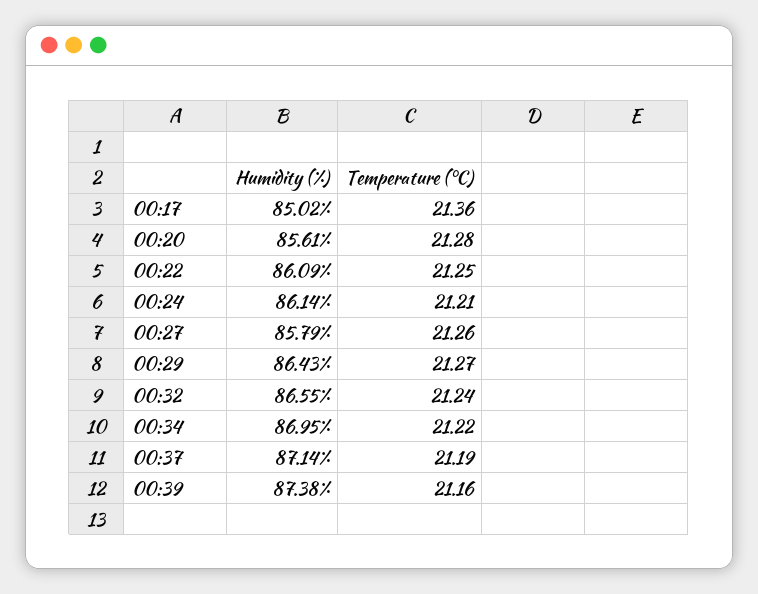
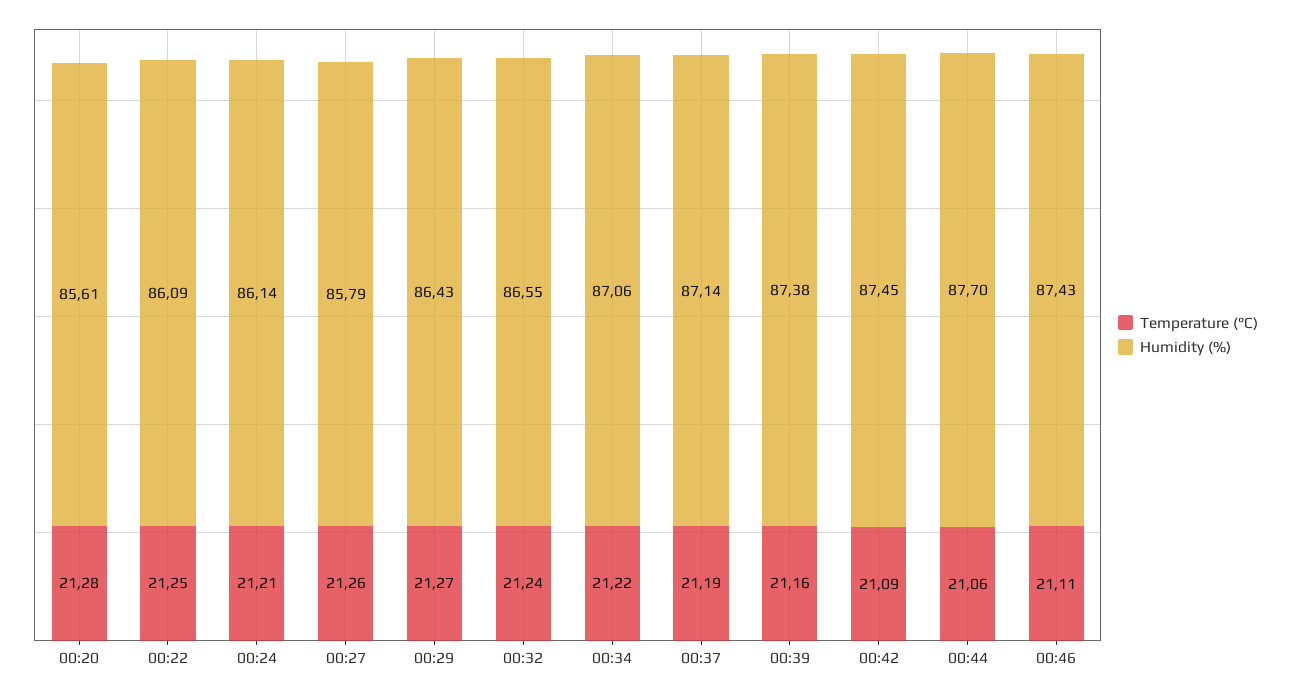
Humidity (%), 00:17: 85.02 -> none
Temperature (°C), 00:17: 21.36 -> none
Humidity (%), 00:34: 86.95 -> 87.06
Temperature (°C), 00:42: none -> 21.09
Humidity (%), 00:42: none -> 87.45
Temperature (°C), 00:44: none -> 21.06
Humidity (%), 00:44: none -> 87.7
Temperature (°C), 00:46: none -> 21.11
Humidity (%), 00:46: none -> 87.43

